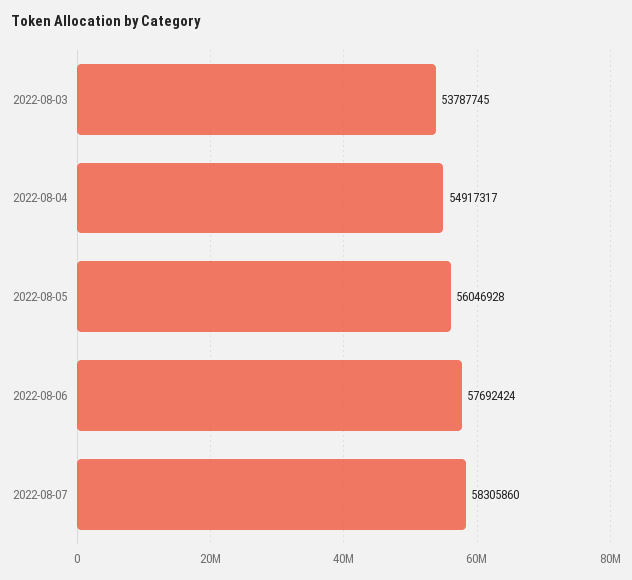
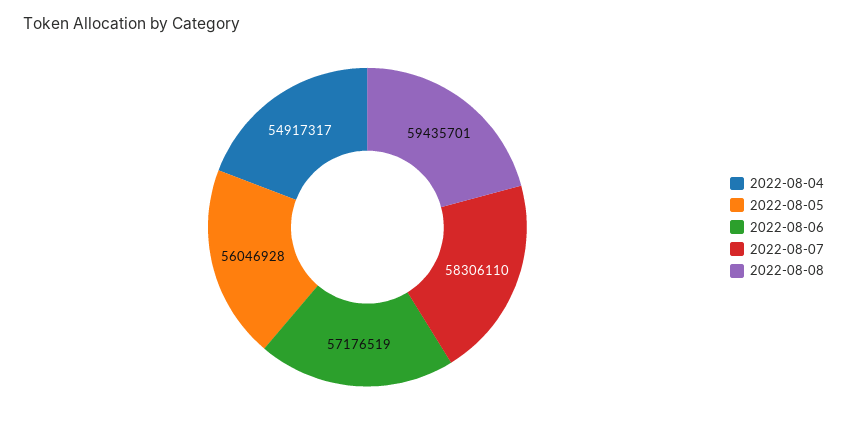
2022-08-03: 53787745 -> none
2022-08-06: 57692424 -> 57176519
2022-08-07: 58305860 -> 58306110
2022-08-08: none -> 59435701

